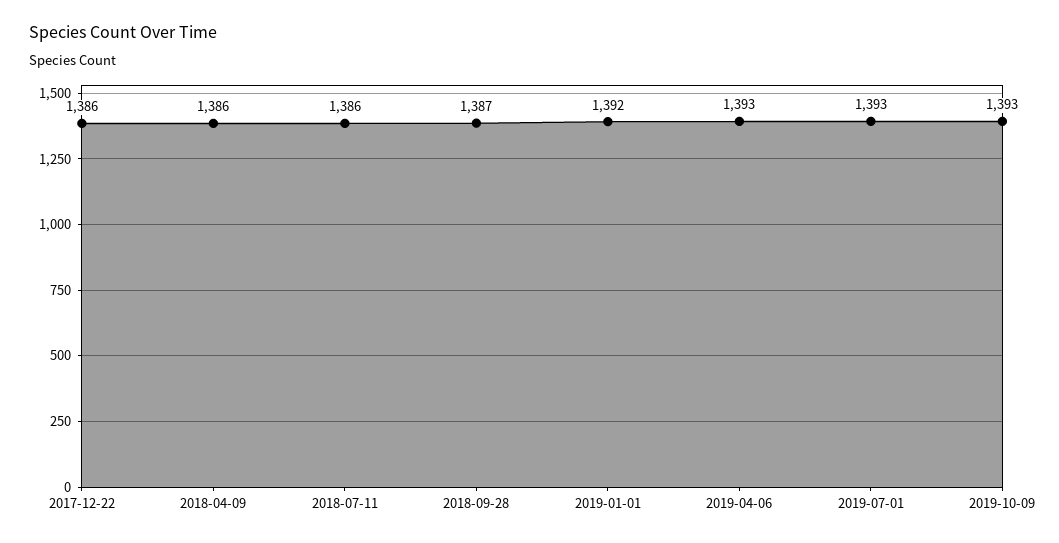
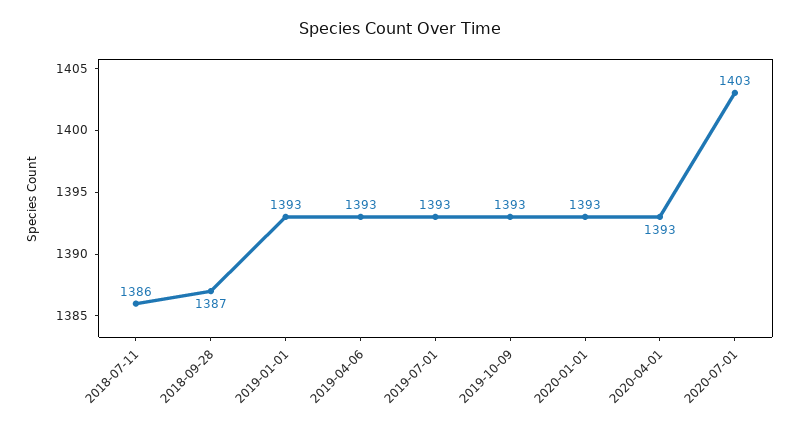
2017-12-22: 1386 -> none
2018-04-09: 1386 -> none
2019-01-01: 1392 -> 1393
2020-01-01: none -> 1393
2020-04-01: none -> 1393
2020-07-01: none -> 1403

